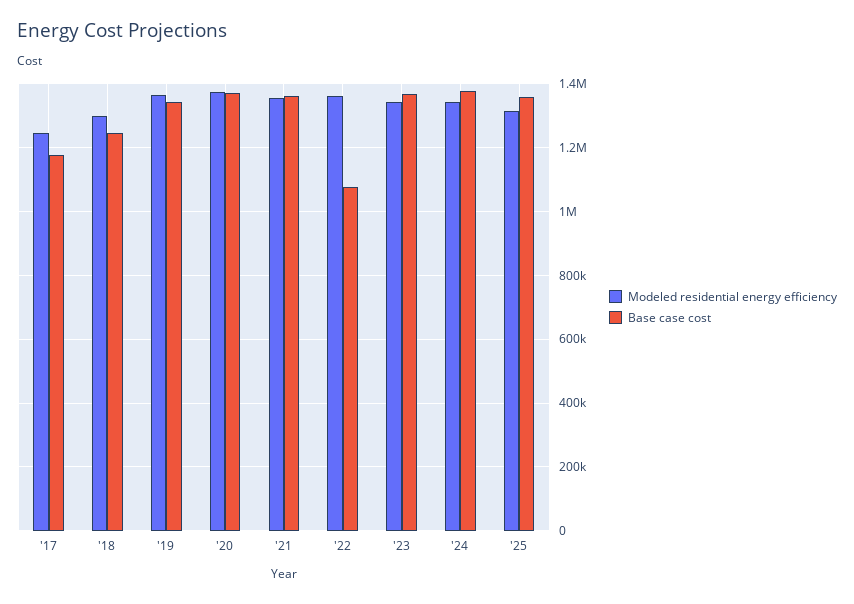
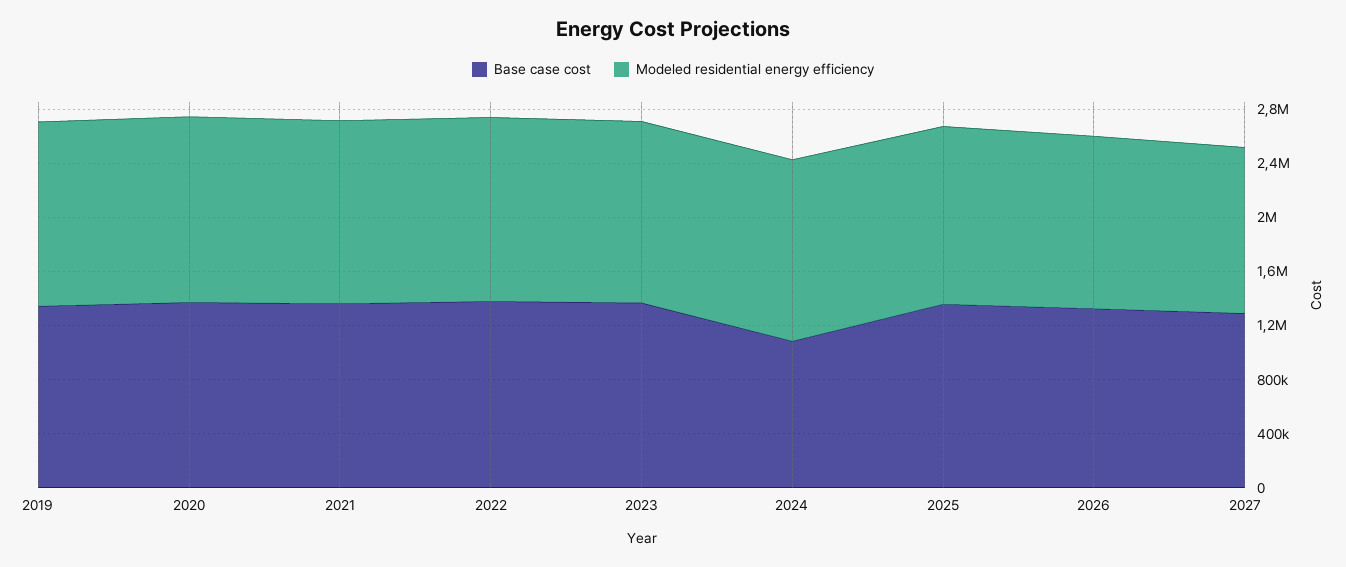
Modeled residential energy efficiency, '17: 1240000 -> none
Base case cost, '17: 1180000 -> none
Modeled residential energy efficiency, '18: 1300000 -> none
Base case cost, '18: 1240000 -> none
Base case cost, '22: 1080000 -> 1400000
Base case cost, '24: 1380000 -> 1100000
Base case cost, 2026: none -> 1300000
Modeled residential energy efficiency, 2026: none -> 1300000
Base case cost, 2027: none -> 1300000
Modeled residential energy efficiency, 2027: none -> 1200000

